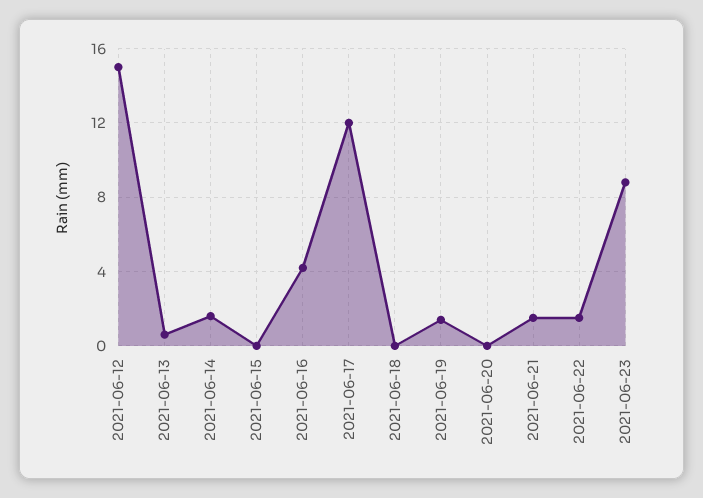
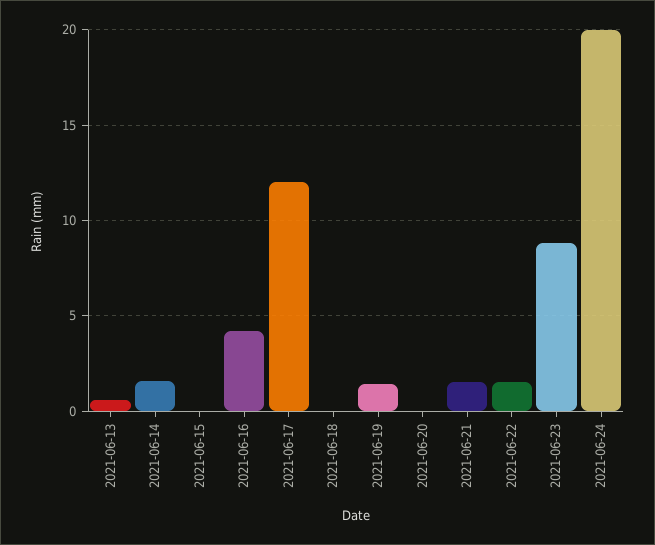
2021-06-12: 15 -> none
2021-06-24: none -> 20

